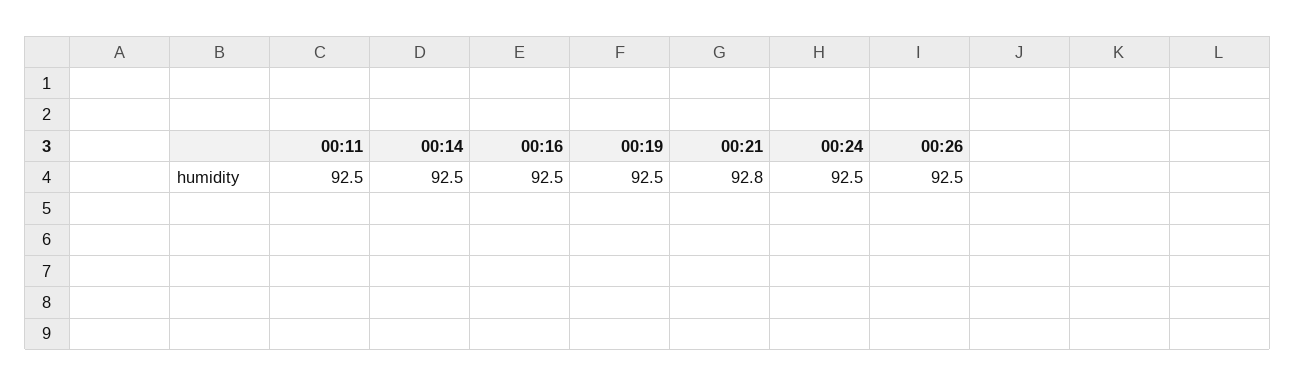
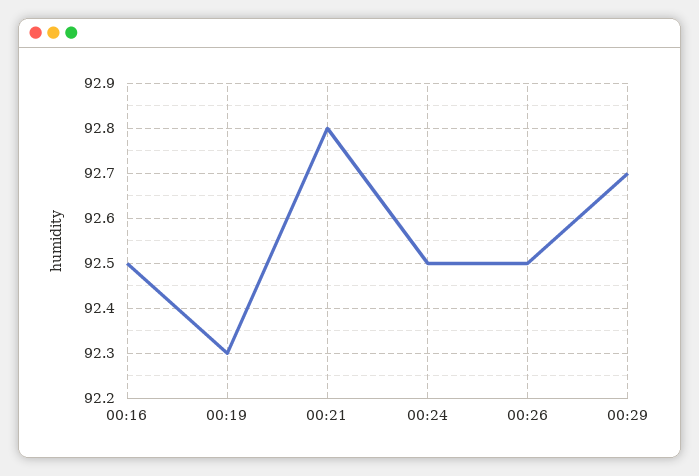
00:11: 92.5 -> none
00:14: 92.5 -> none
00:19: 92.5 -> 92.3
00:29: none -> 92.7

